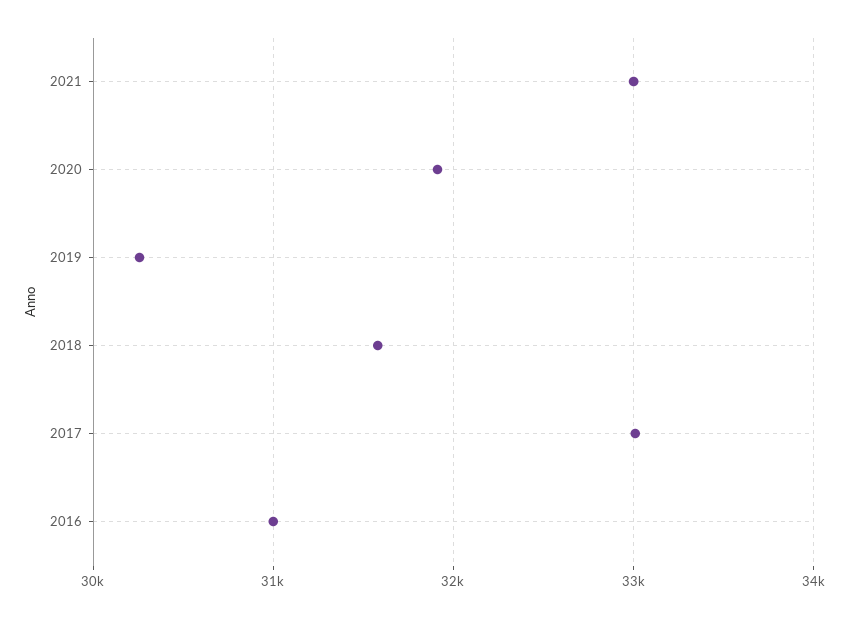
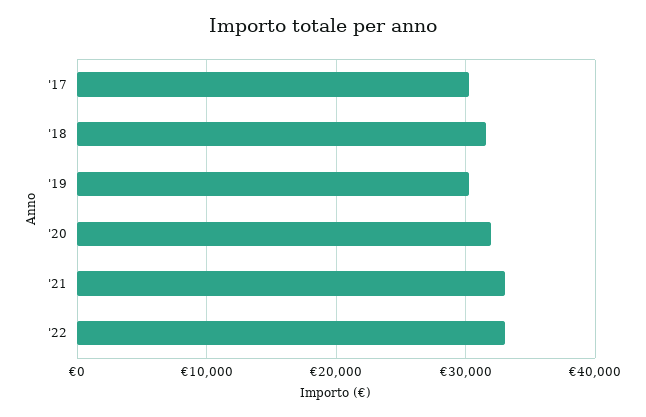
2017: 33000 -> 30000
2016: 31000 -> none
'22: none -> 33000

